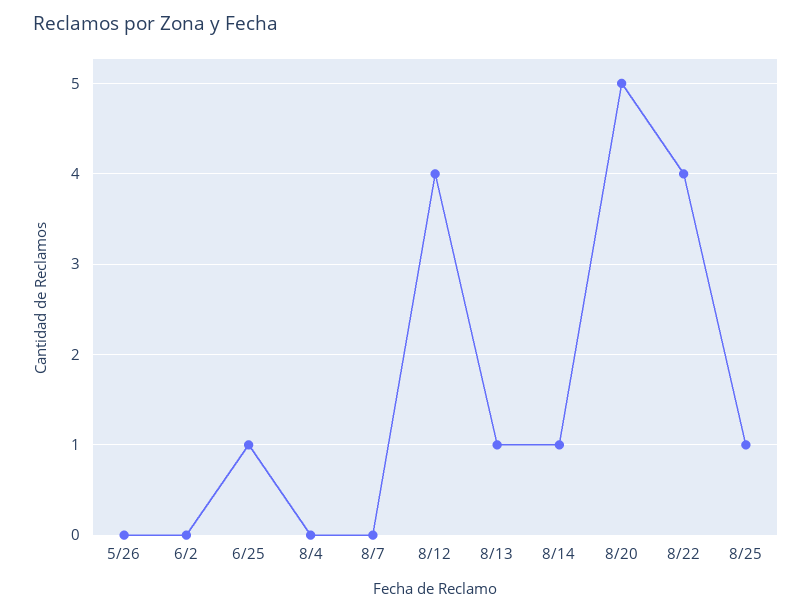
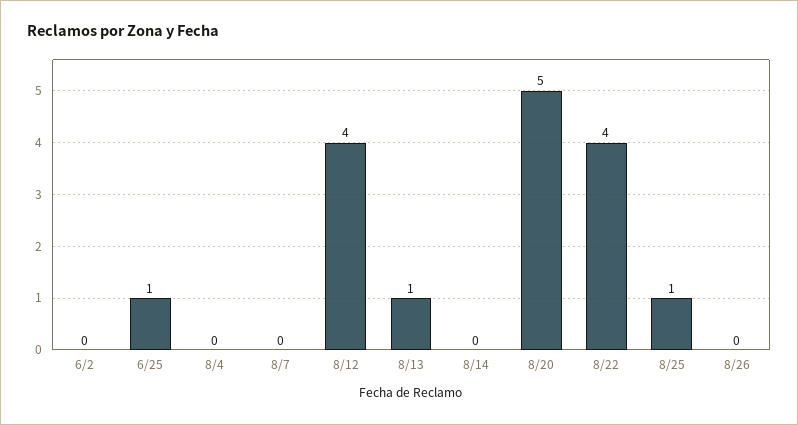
5/26: 0 -> none
8/14: 1 -> 0
8/26: none -> 0

